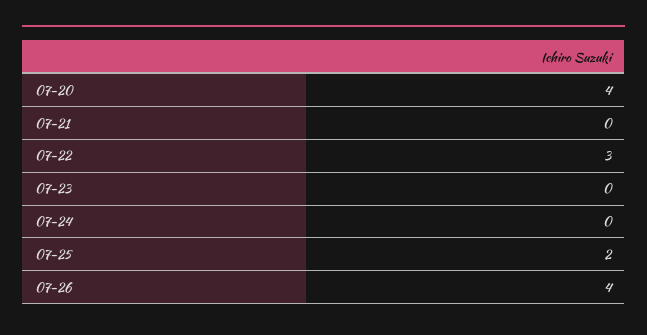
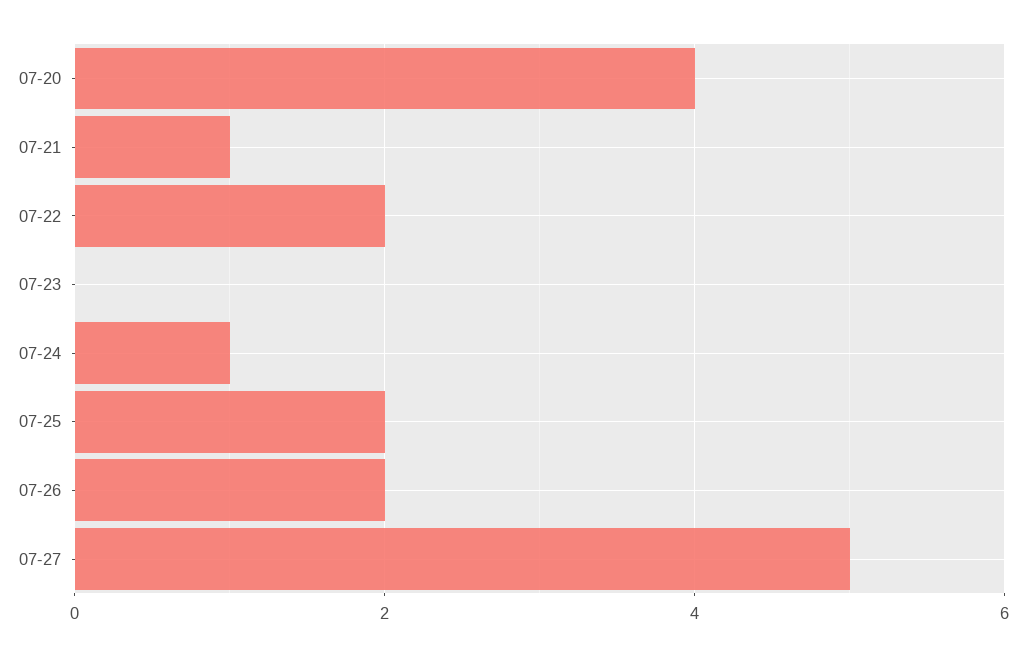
07-21: 0 -> 1
07-22: 3 -> 2
07-24: 0 -> 1
07-26: 4 -> 2
07-27: none -> 5

